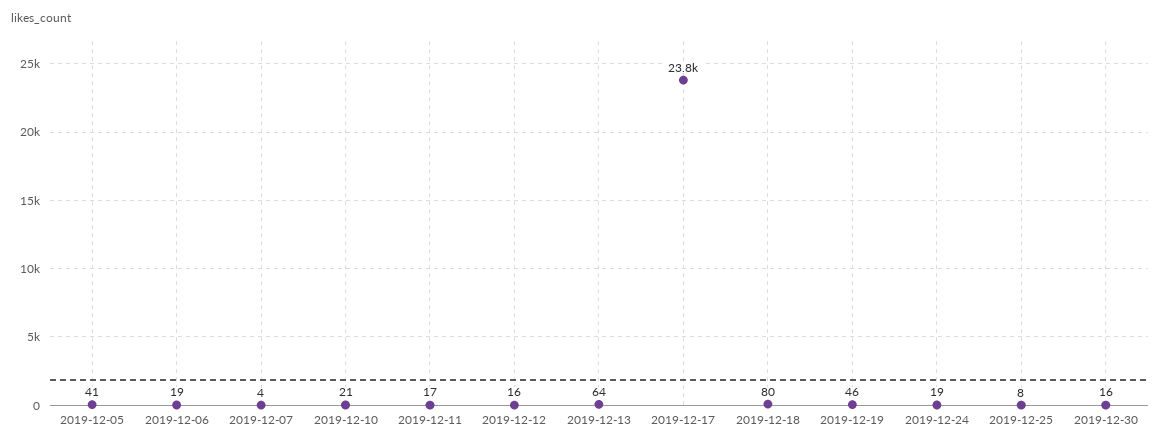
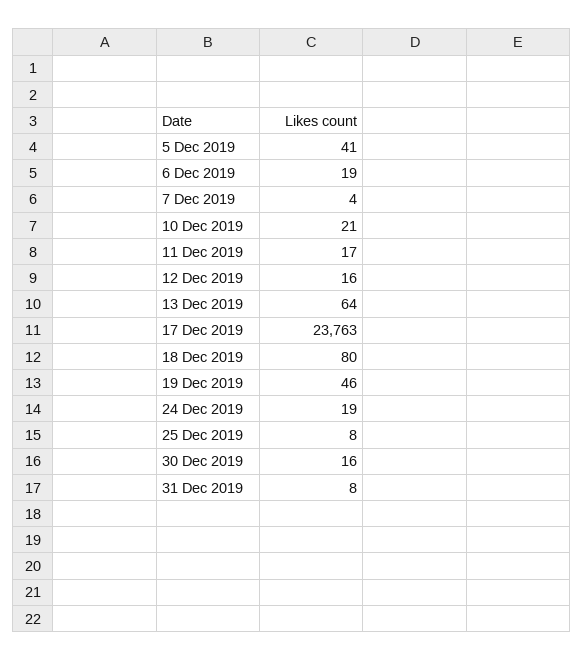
31 Dec 2019: none -> 8

